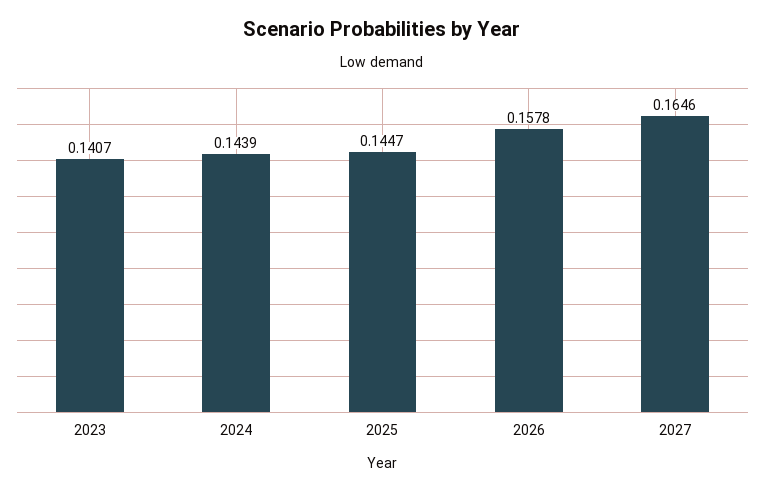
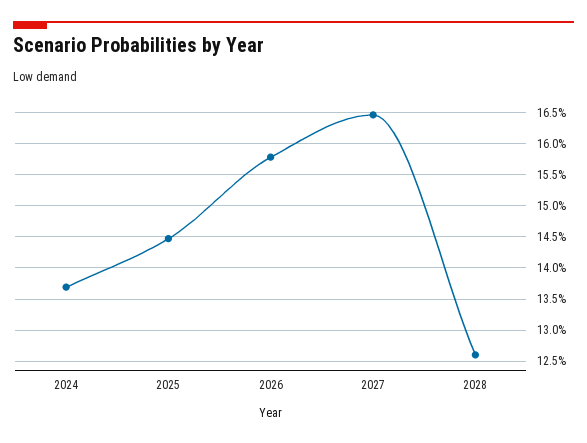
2023: 0.1407 -> none
2024: 0.1439 -> 0.137
2028: none -> 0.126

